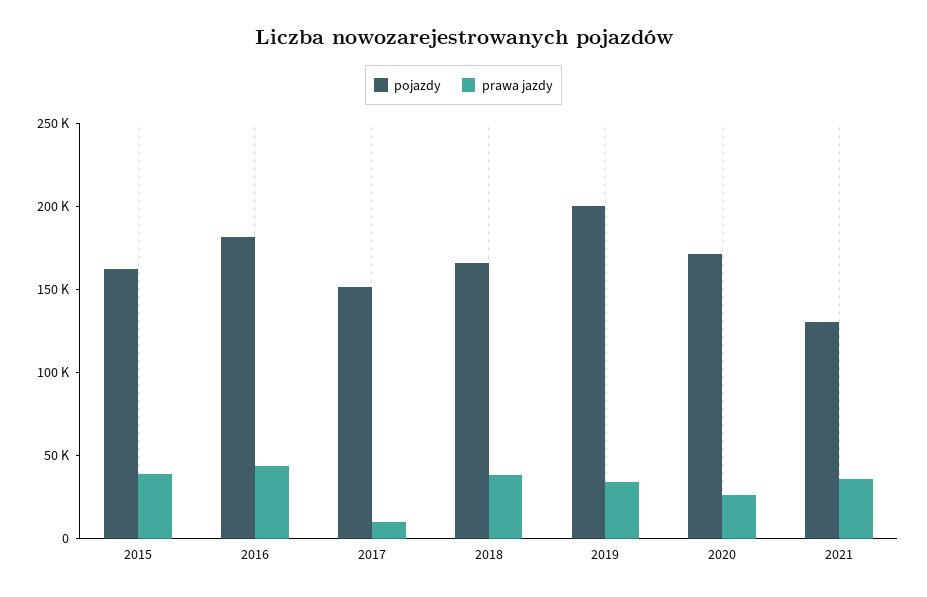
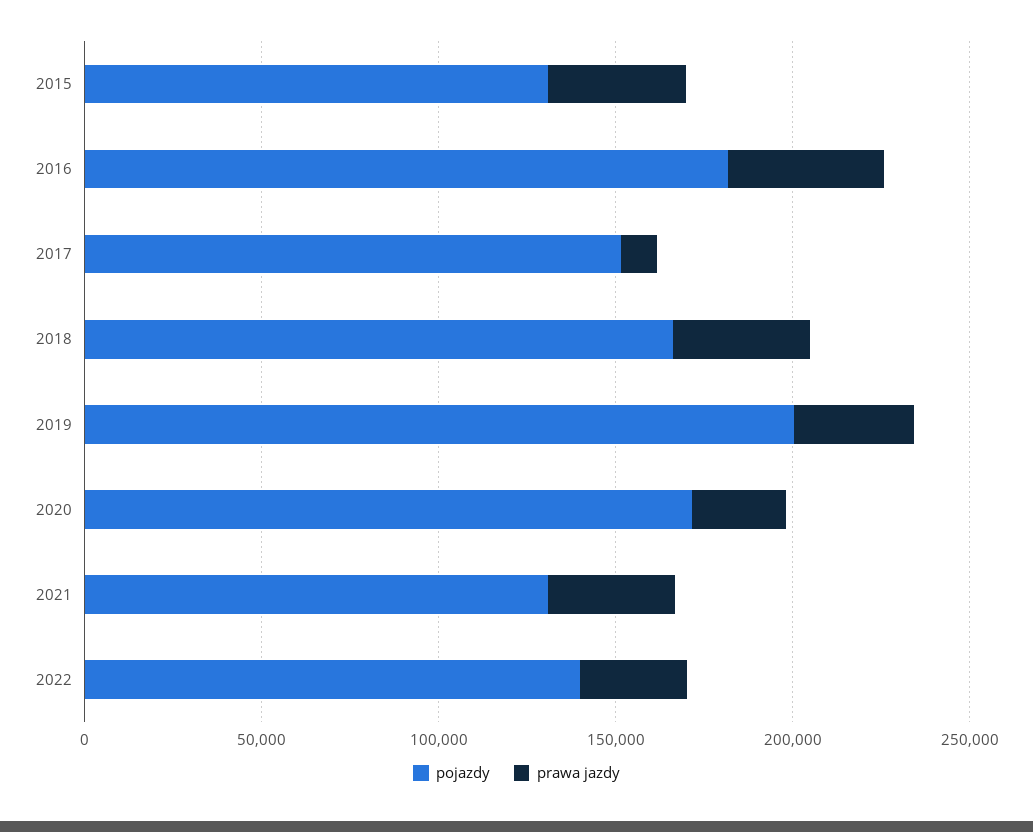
pojazdy, 2015: 160000 -> 130000
pojazdy, 2022: none -> 140000
prawa jazdy, 2022: none -> 30000

